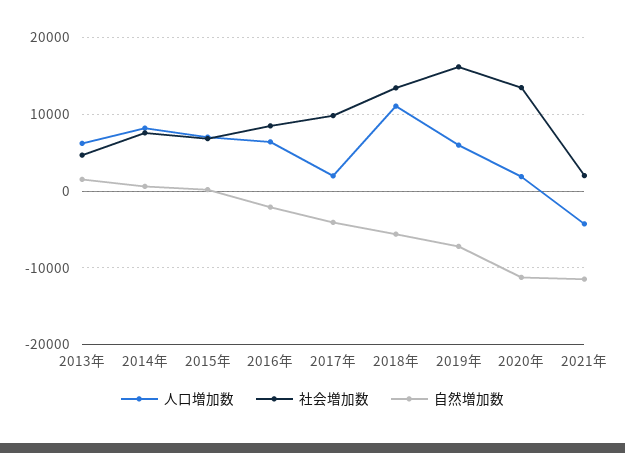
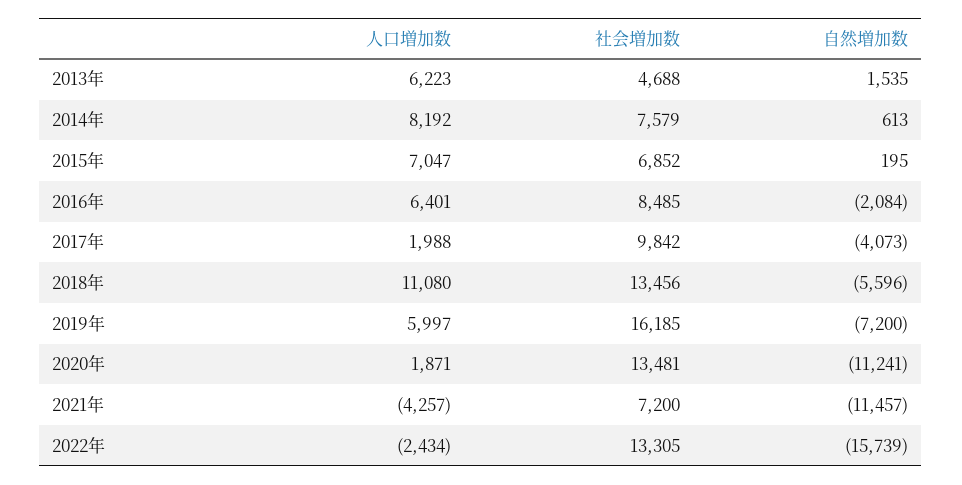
社会増加数, 2021年: 2000 -> 7200
人口増加数, 2022年: none -> -2434
社会増加数, 2022年: none -> 13305
自然増加数, 2022年: none -> -15739

